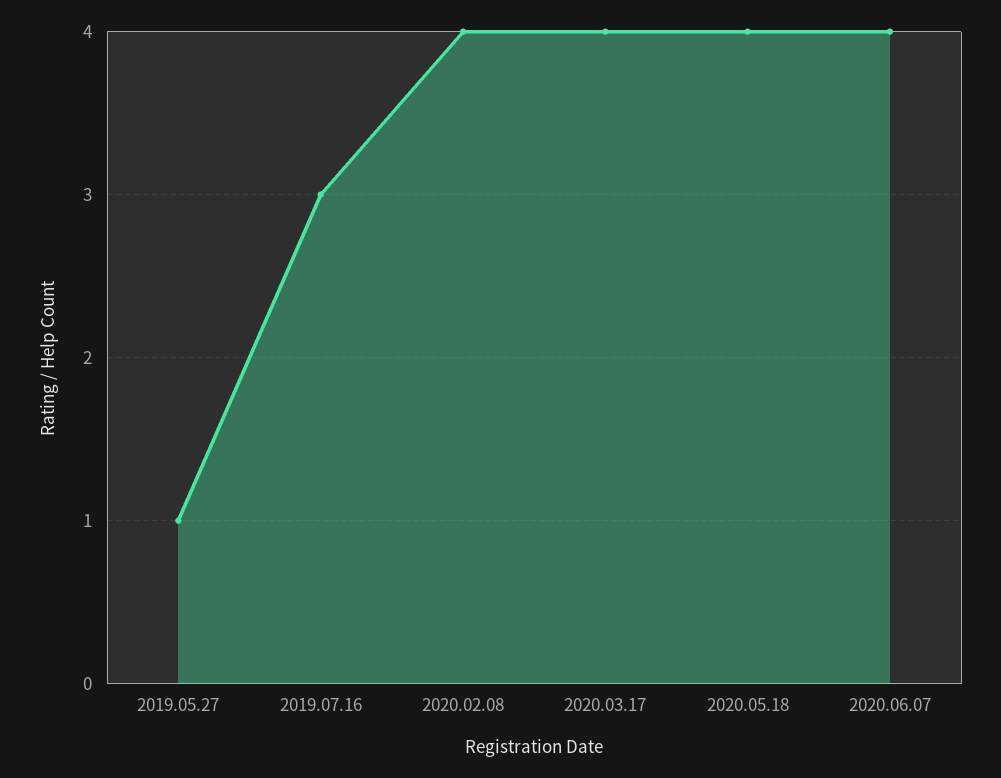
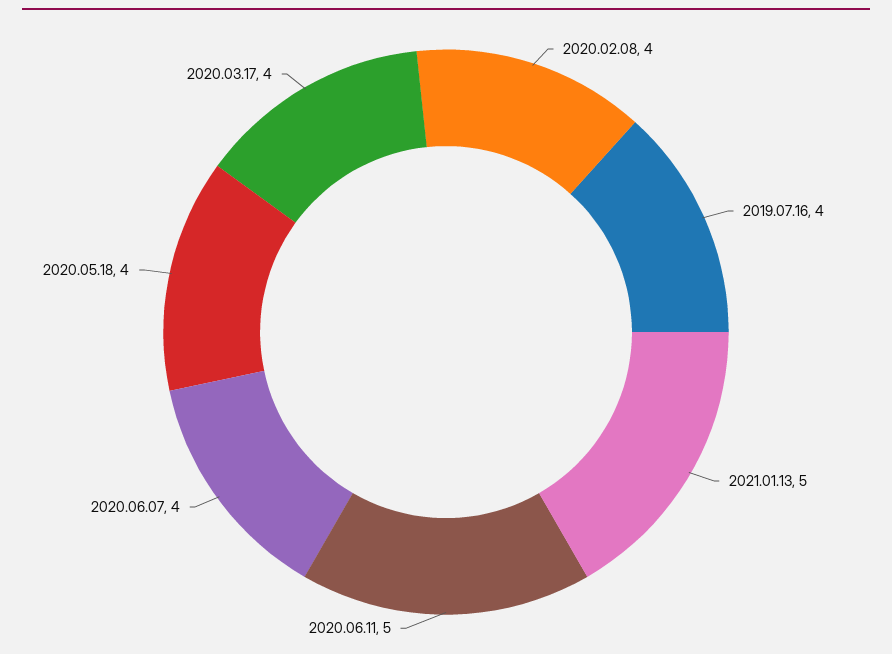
2019.05.27: 1 -> none
2019.07.16: 3 -> 4
2021.01.13: none -> 5
2020.06.11: none -> 5

